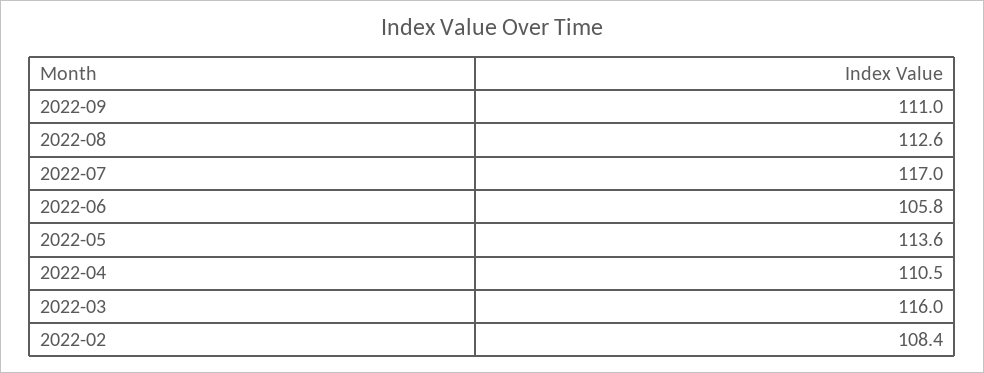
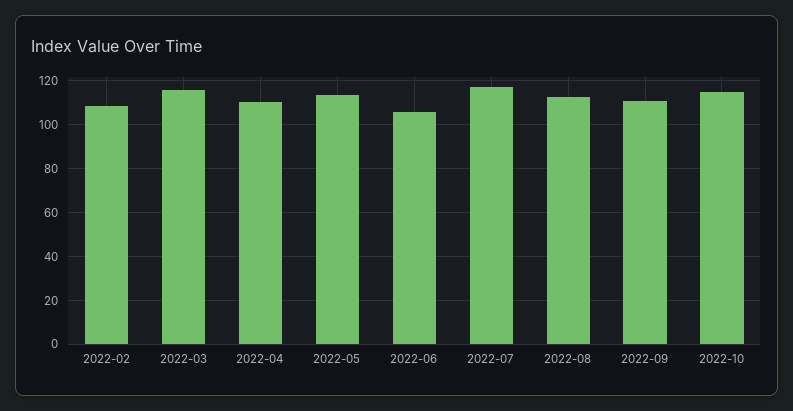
2022-10: none -> 115

